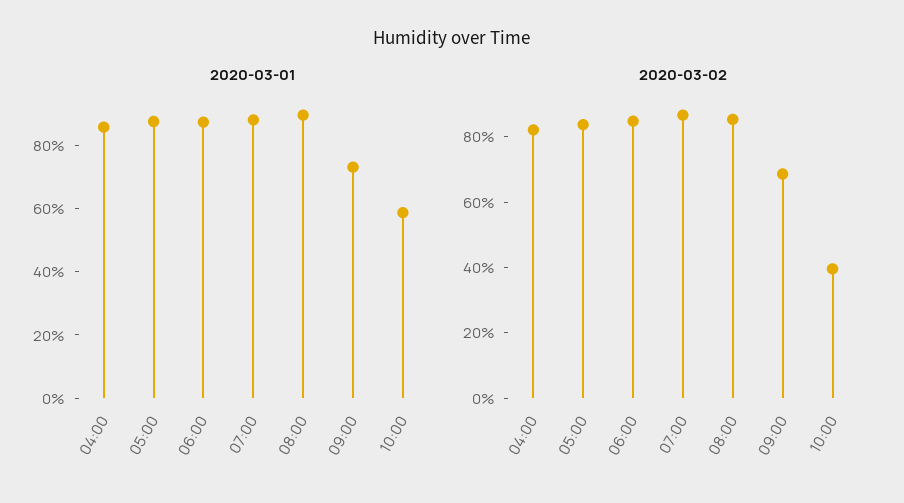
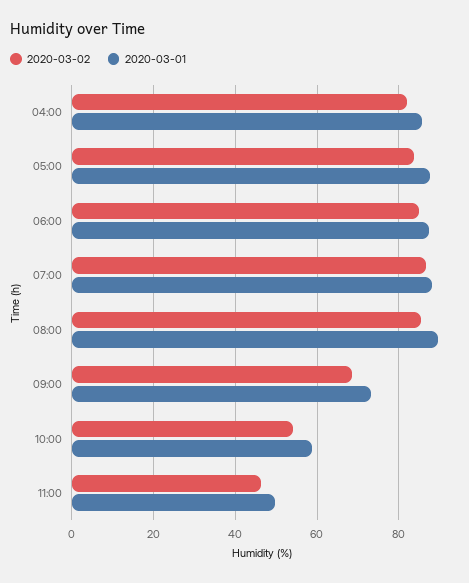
2020-03-02, 10:00: 40 -> 54
2020-03-02, 11:00: none -> 46
2020-03-01, 11:00: none -> 50

